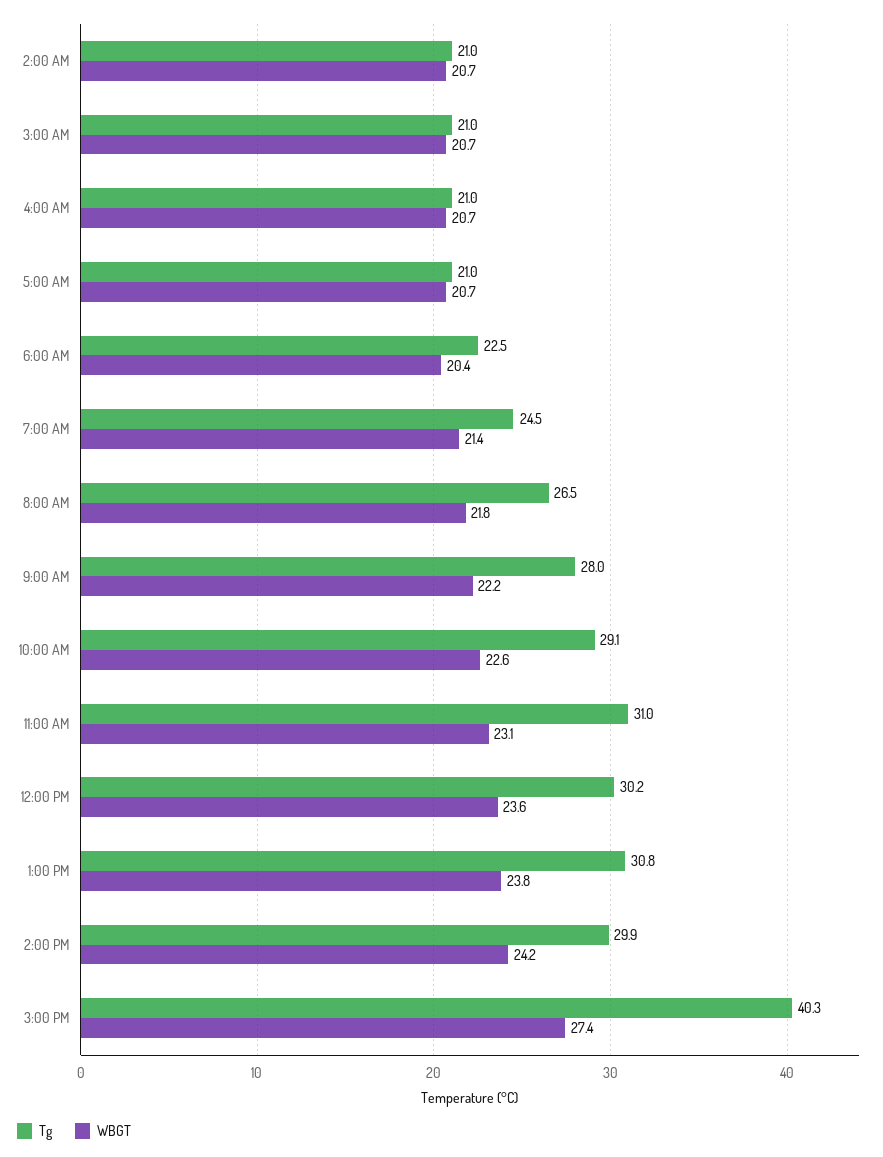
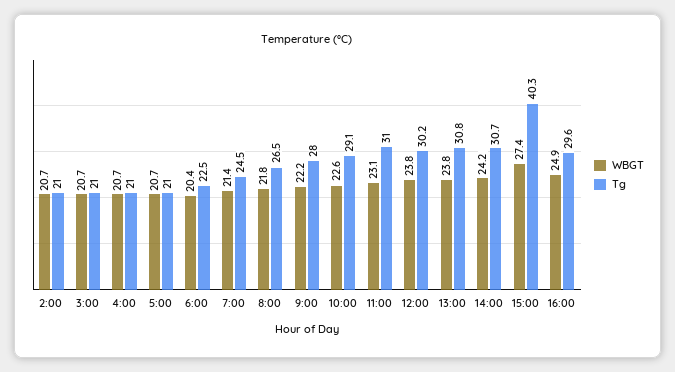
WBGT, 12:00 PM: 23.6 -> 23.8
Tg, 2:00 PM: 29.9 -> 30.7
WBGT, 16:00: none -> 24.9
Tg, 16:00: none -> 29.6

